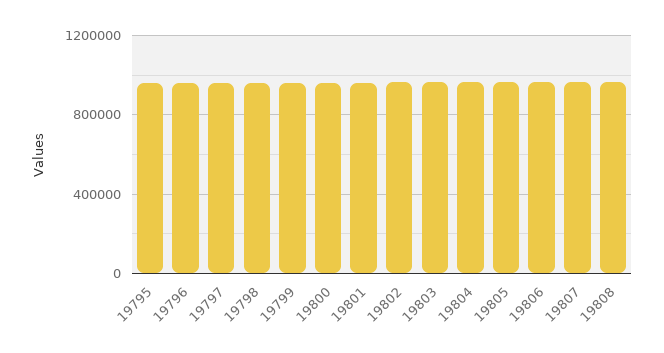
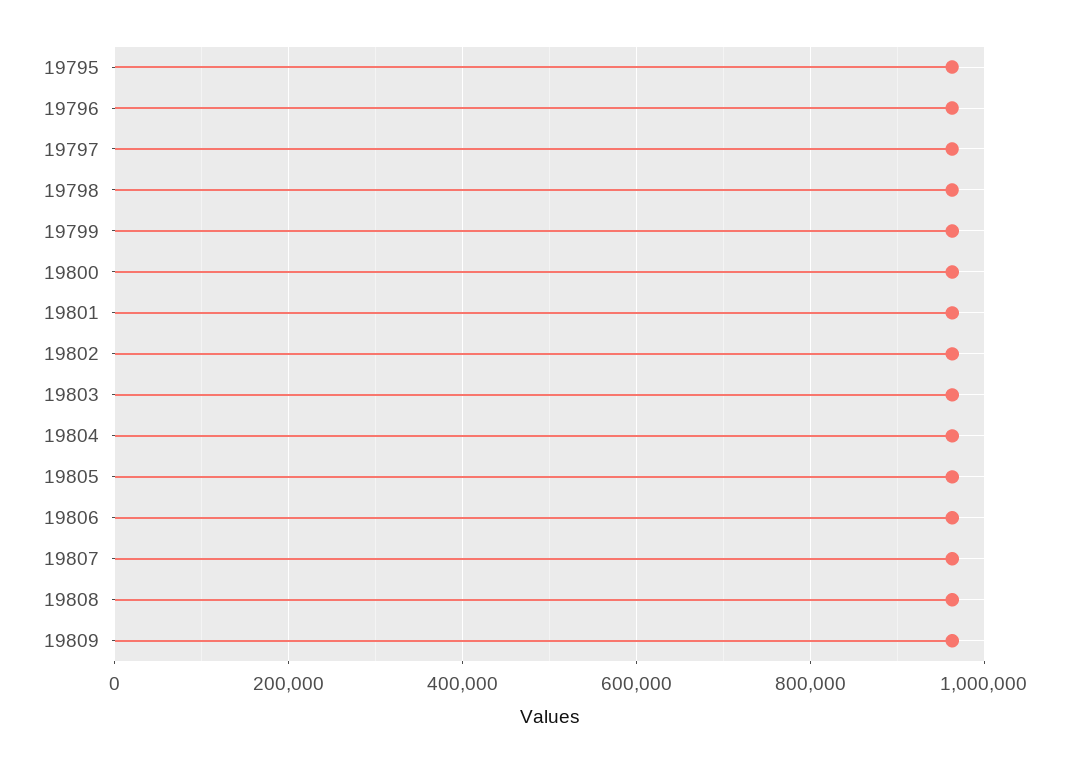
19809: none -> 960000

